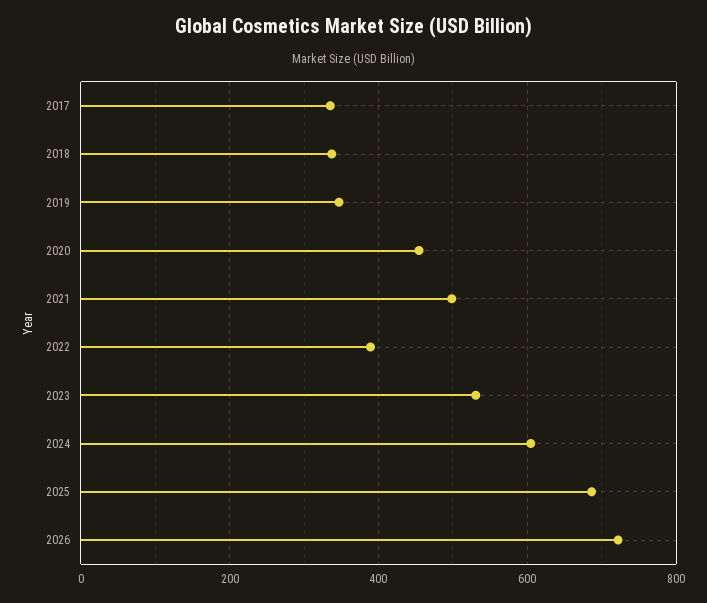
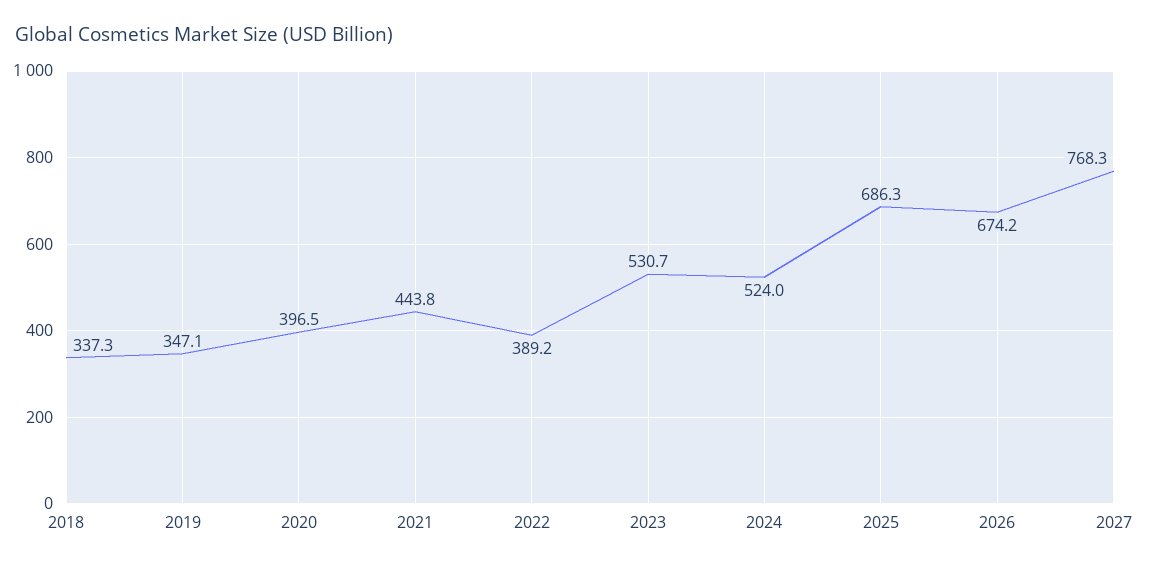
2017: 340 -> none
2020: 460 -> 396.5
2021: 500 -> 443.8
2024: 600 -> 524
2026: 720 -> 674.2
2027: none -> 768.3

